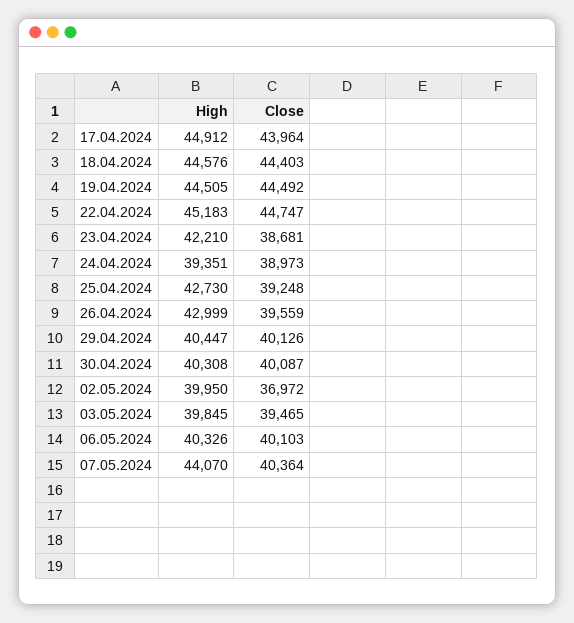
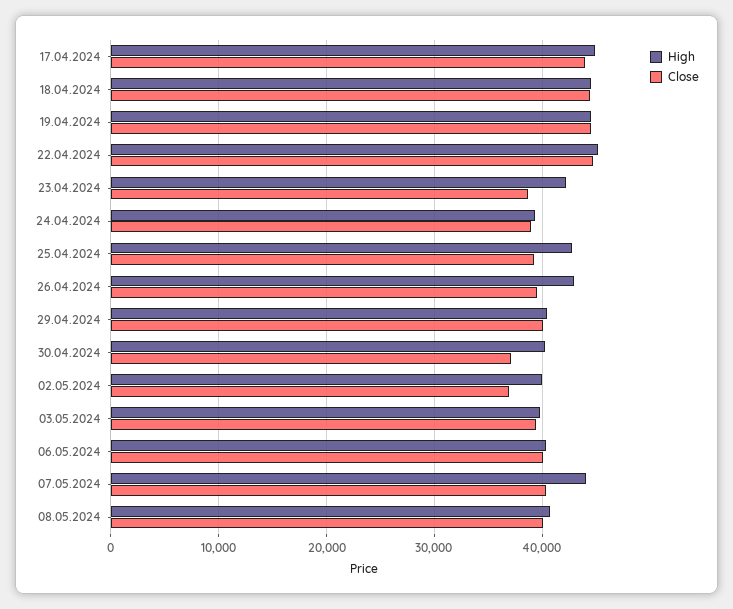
Close, 30.04.2024: 40087 -> 37000
High, 08.05.2024: none -> 41000
Close, 08.05.2024: none -> 40000

